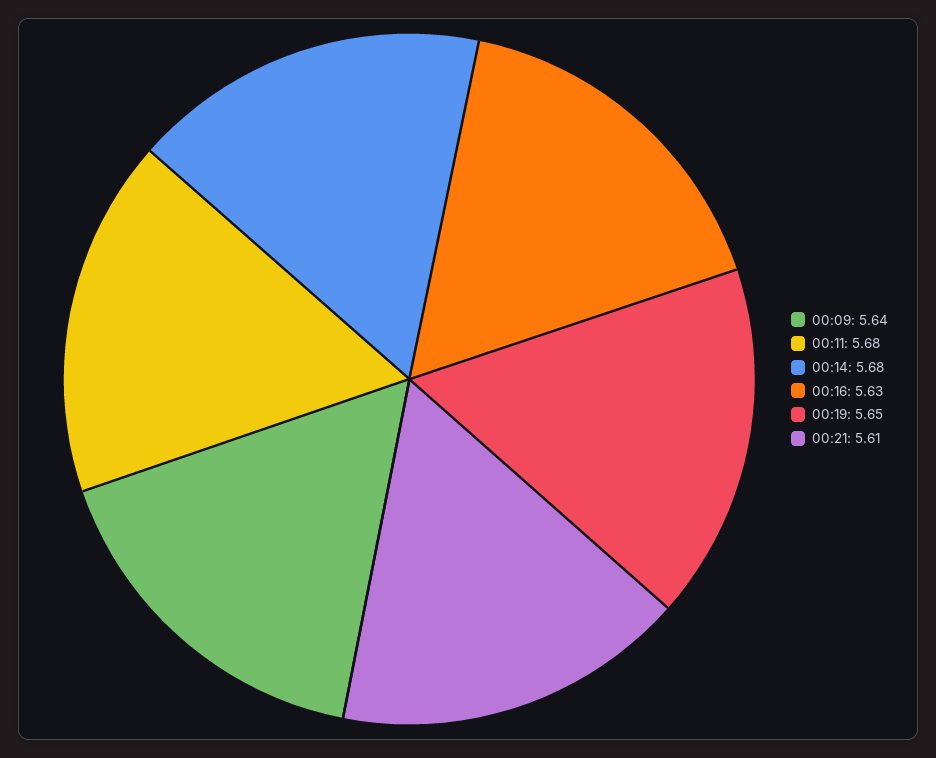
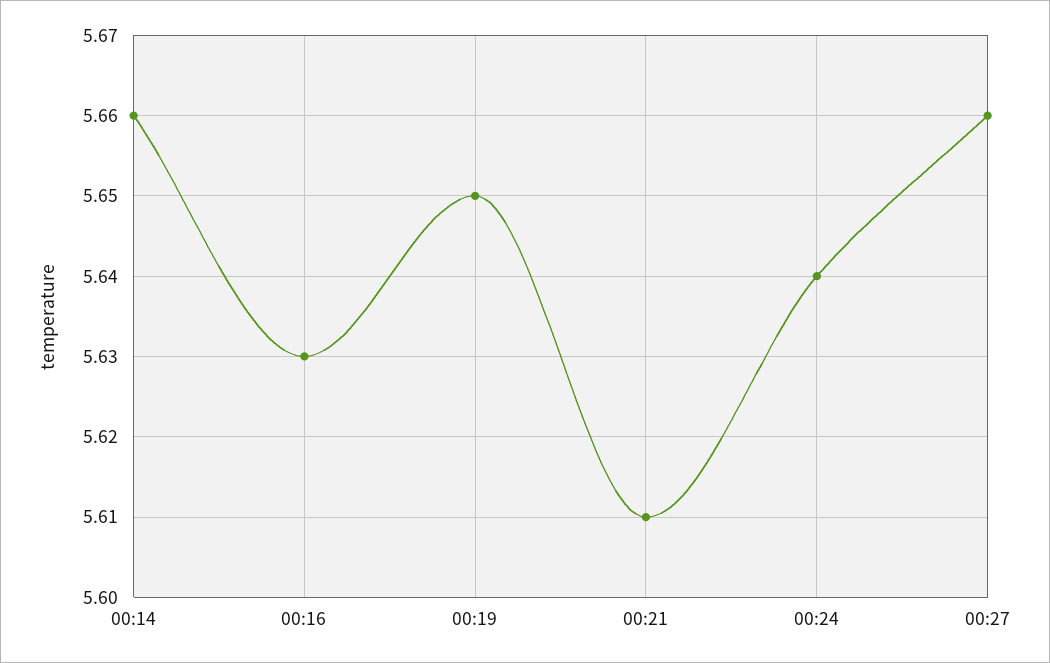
00:09: 5.64 -> none
00:11: 5.68 -> none
00:14: 5.68 -> 5.66
00:24: none -> 5.64
00:27: none -> 5.66

